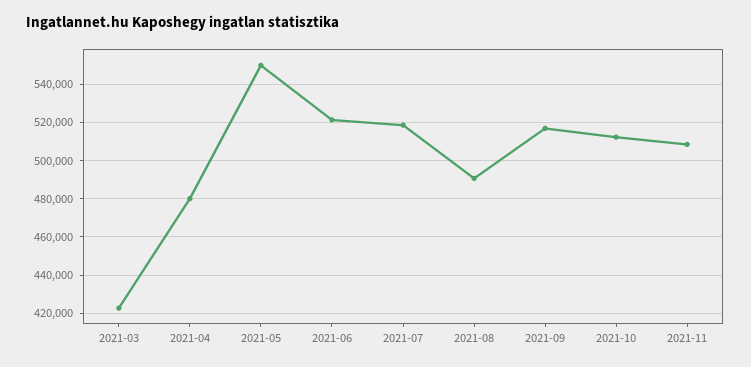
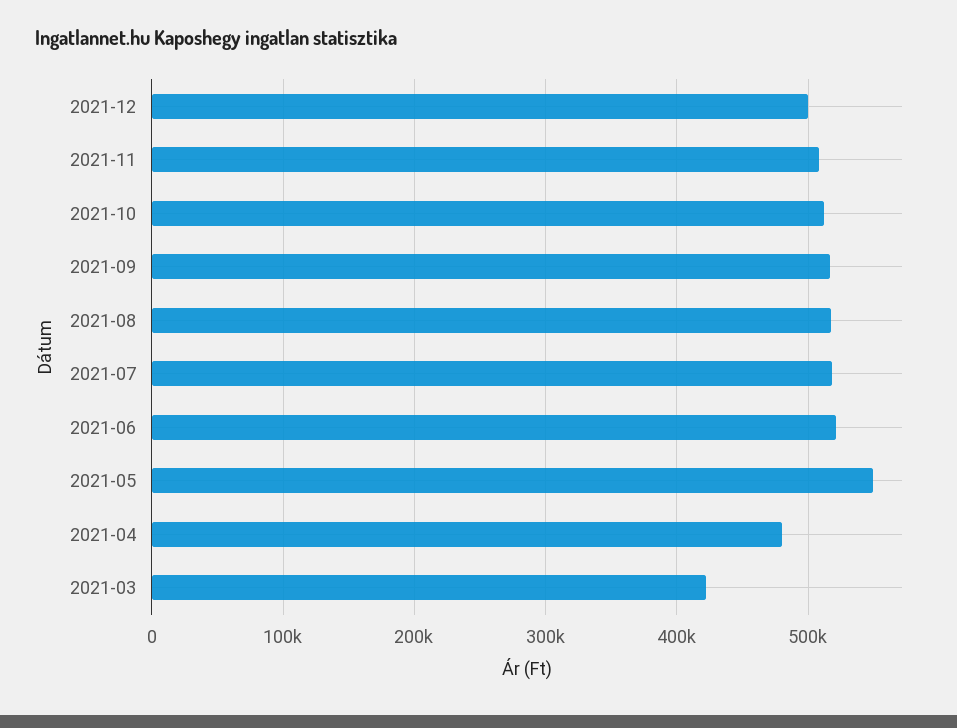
2021-08: 490000 -> 520000
2021-12: none -> 500000

